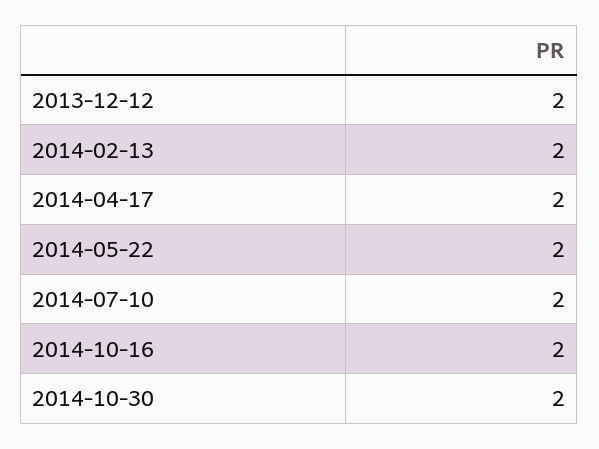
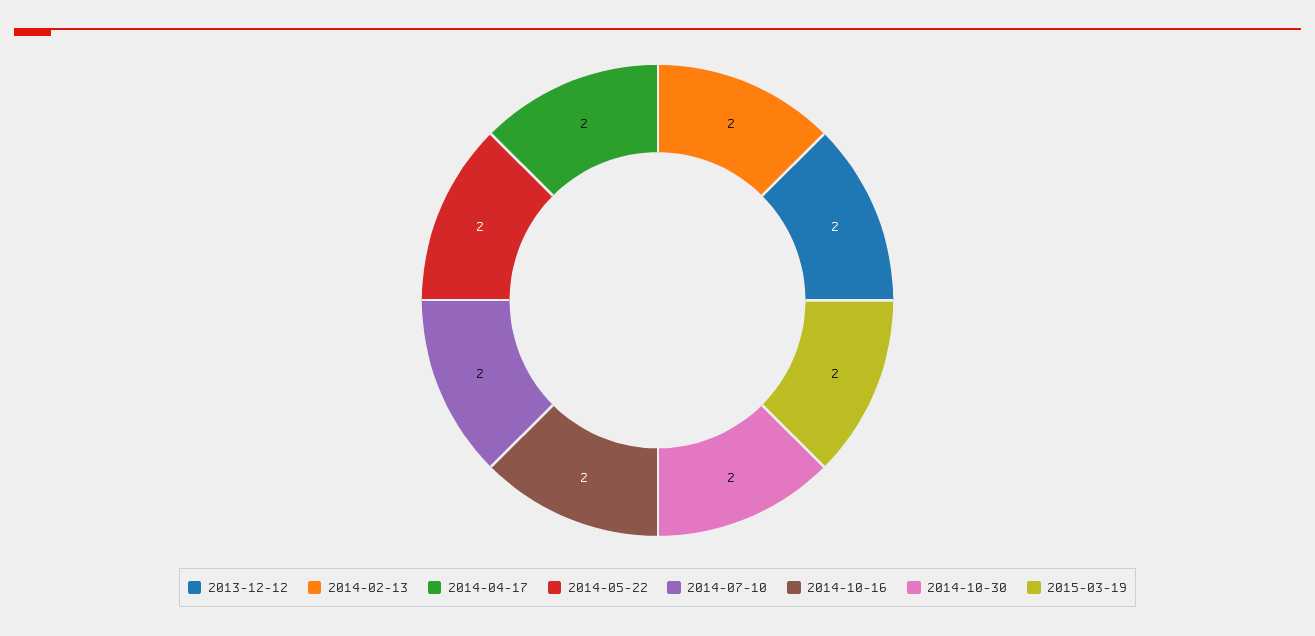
2015-03-19: none -> 2

